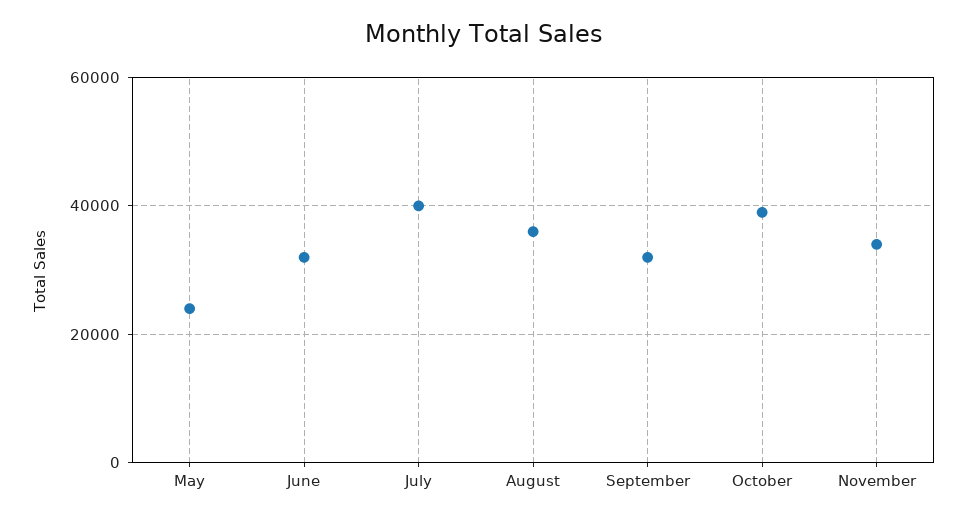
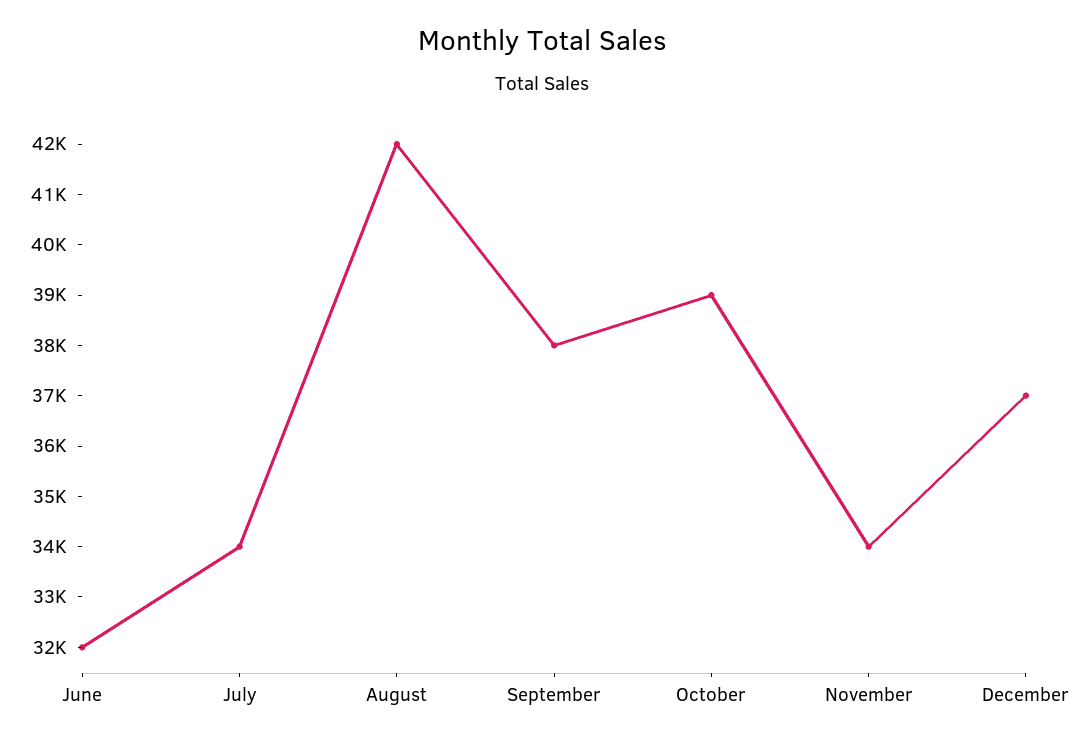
May: 24000 -> none
July: 40000 -> 34000
August: 36000 -> 42000
September: 32000 -> 38000
December: none -> 37000

